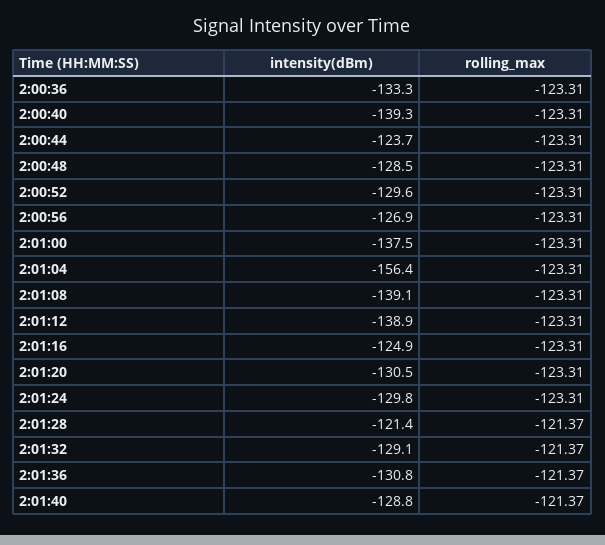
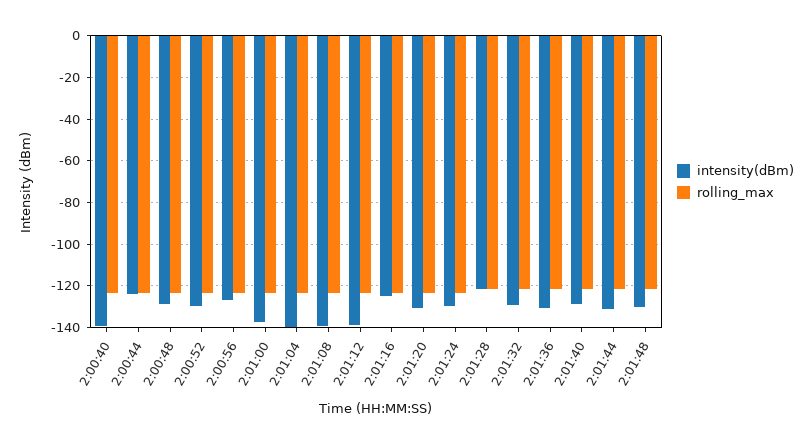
intensity(dBm), 2:00:36: -133.3 -> none
rolling_max, 2:00:36: -123.31 -> none
intensity(dBm), 2:01:04: -156.4 -> -140
intensity(dBm), 2:01:44: none -> -130
rolling_max, 2:01:44: none -> -120
intensity(dBm), 2:01:48: none -> -130
rolling_max, 2:01:48: none -> -120

